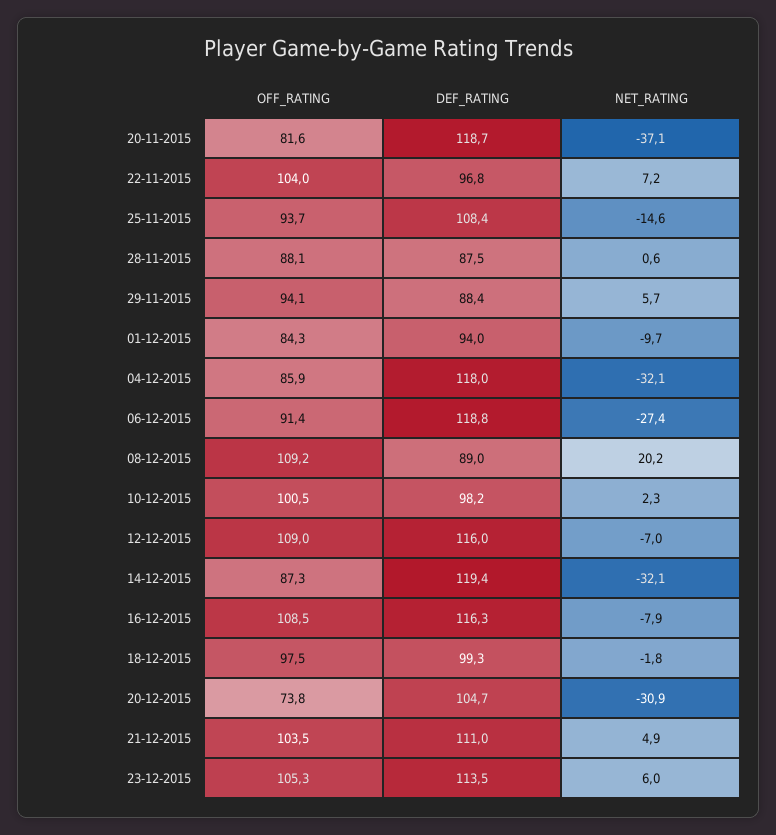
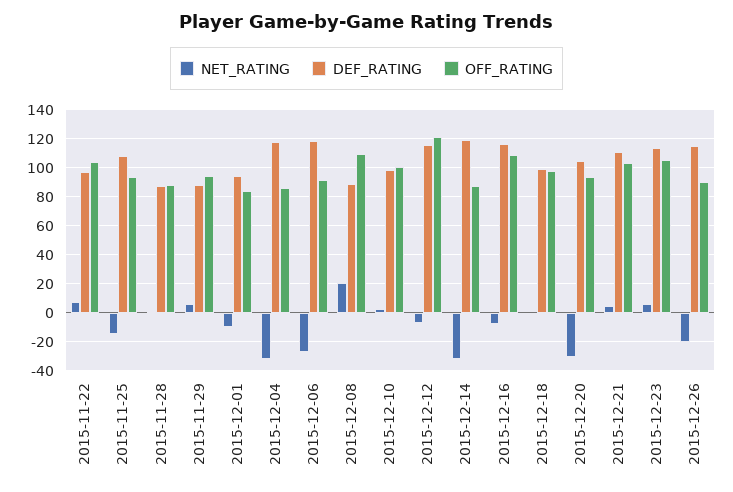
OFF_RATING, 20-11-2015: 81.6 -> none
DEF_RATING, 20-11-2015: 118.7 -> none
NET_RATING, 20-11-2015: -37.1 -> none
OFF_RATING, 12-12-2015: 109 -> 120
OFF_RATING, 20-12-2015: 73.8 -> 95
NET_RATING, 2015-12-26: none -> -20
DEF_RATING, 2015-12-26: none -> 115
OFF_RATING, 2015-12-26: none -> 90

